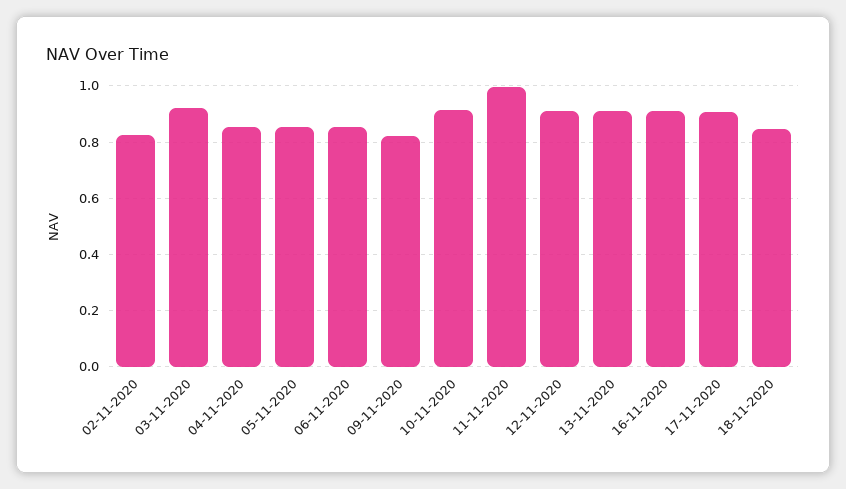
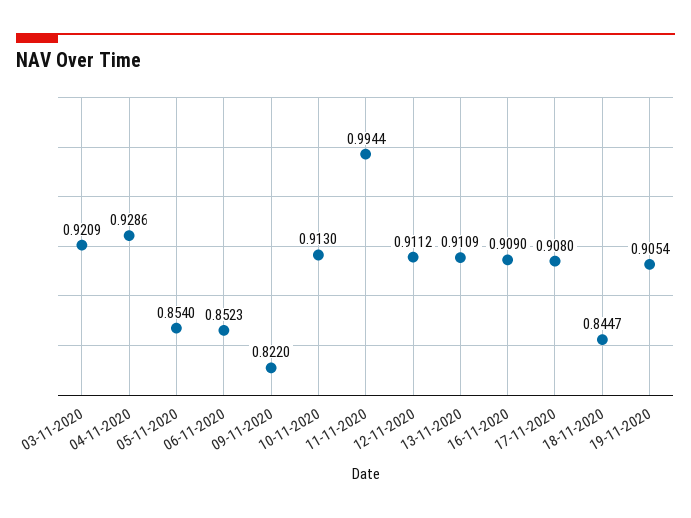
02-11-2020: 0.825 -> none
04-11-2020: 0.85 -> 0.9286
19-11-2020: none -> 0.9054

